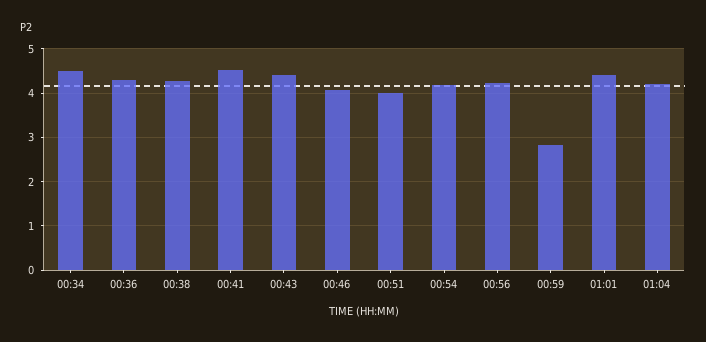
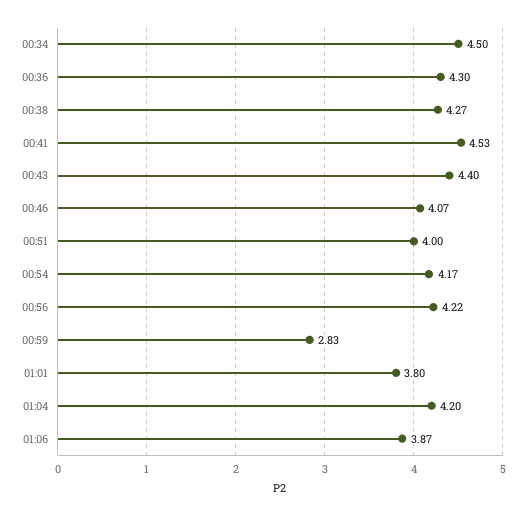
01:01: 4.4 -> 3.8
01:06: none -> 3.87

